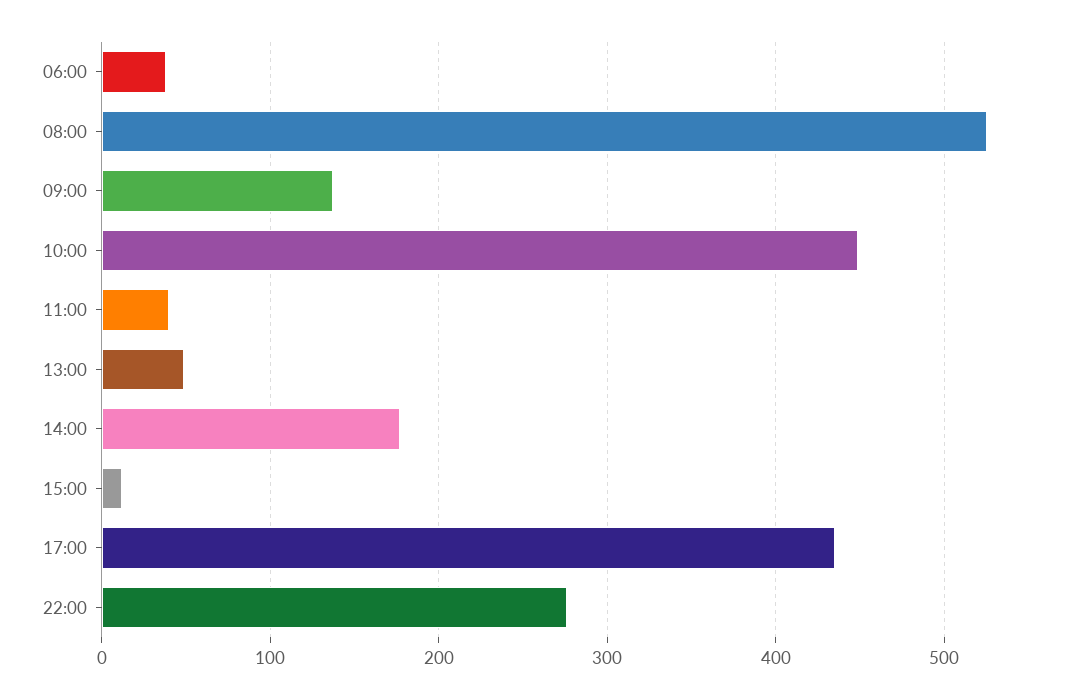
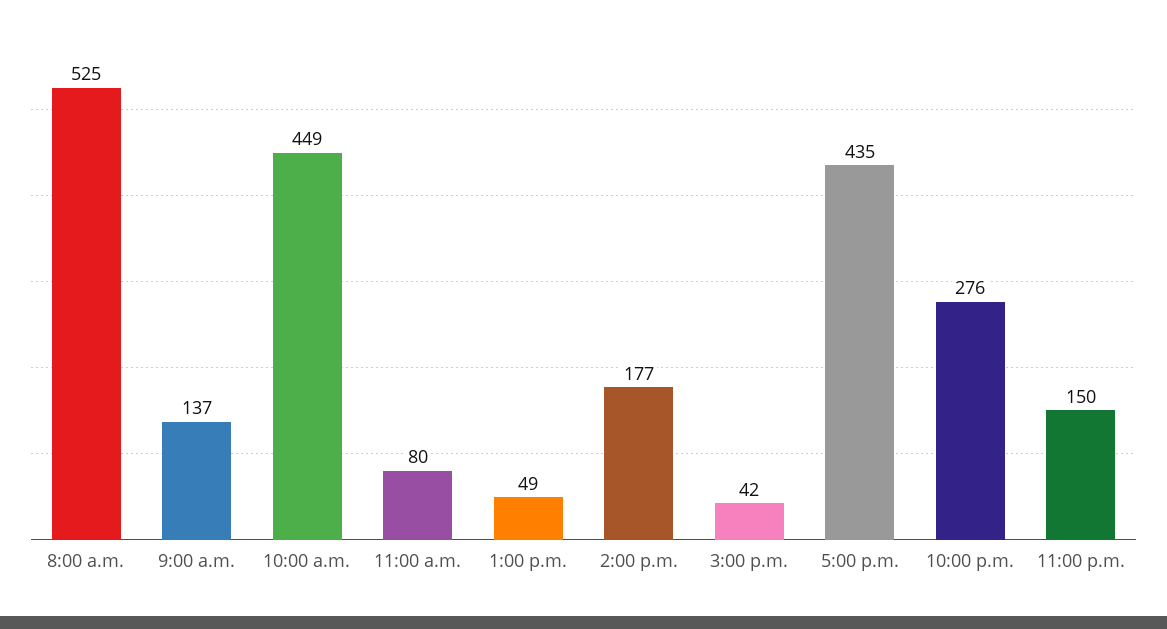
06:00: 40 -> none
11:00: 40 -> 80
15:00: 10 -> 42
11:00 p.m.: none -> 150

